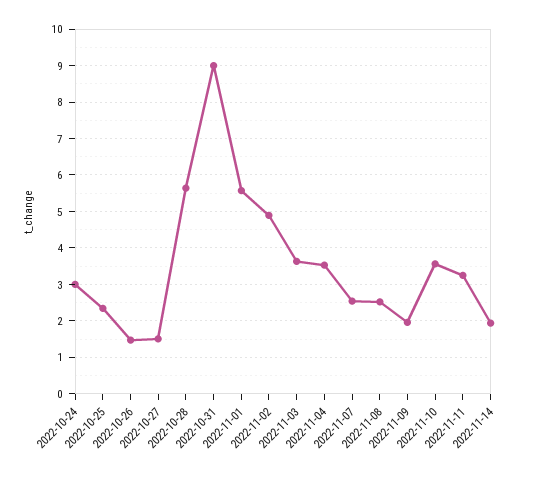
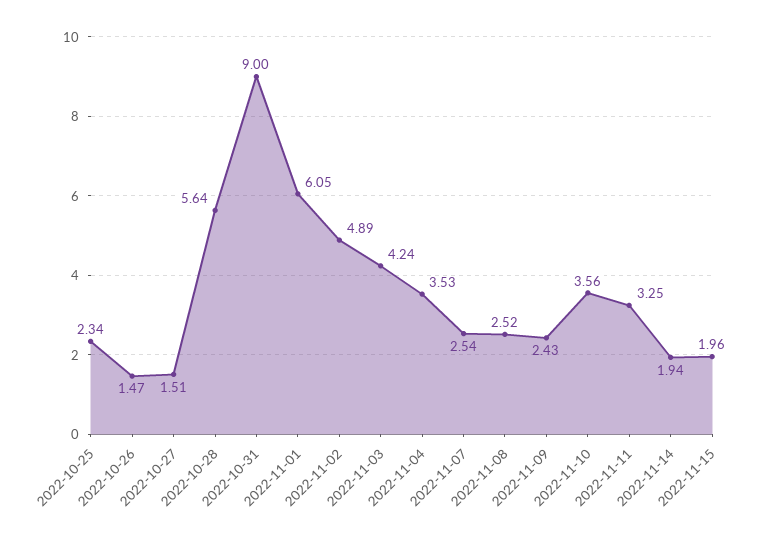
2022-10-24: 3 -> none
2022-11-01: 5.6 -> 6.05
2022-11-03: 3.6 -> 4.24
2022-11-09: 2 -> 2.43
2022-11-15: none -> 1.96

